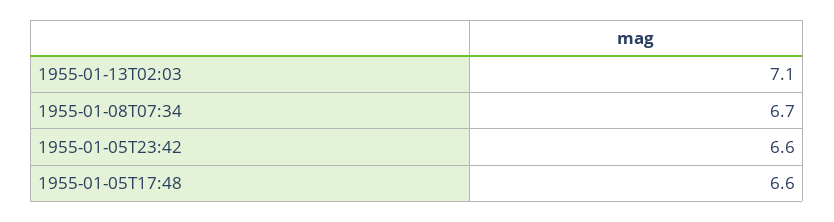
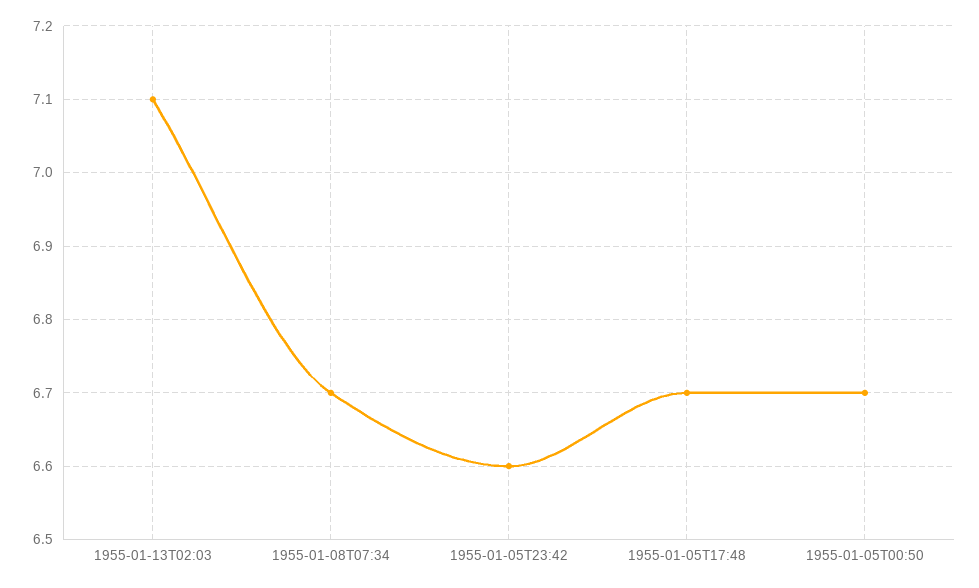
1955-01-05T17:48: 6.6 -> 6.7
1955-01-05T00:50: none -> 6.7

